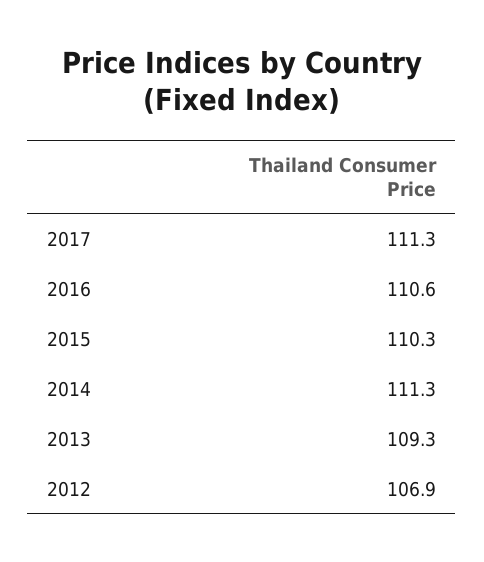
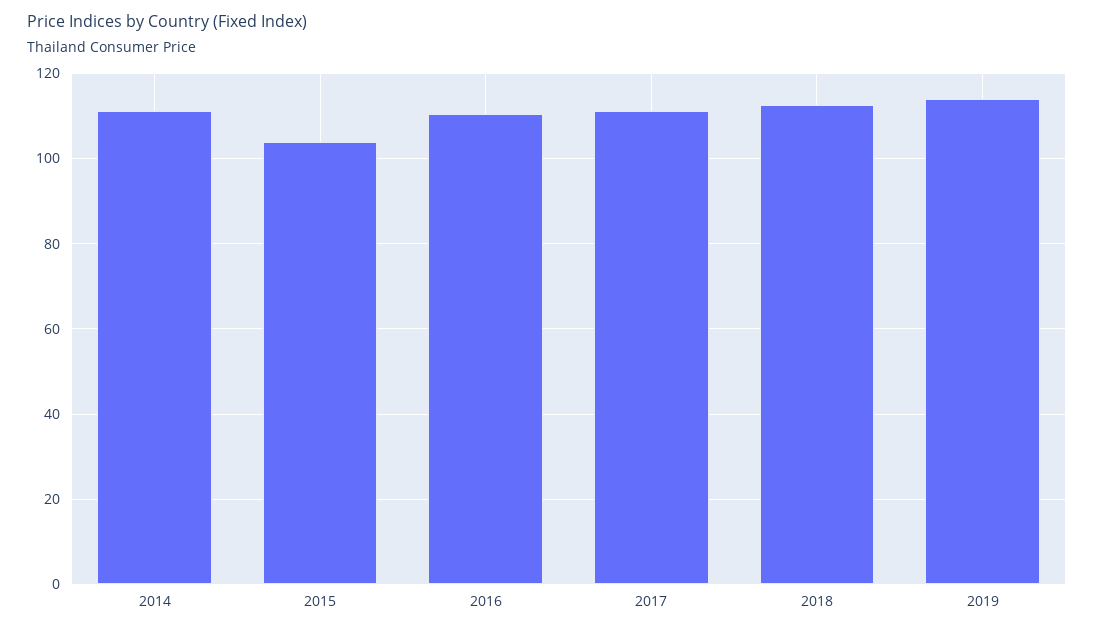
2015: 110.3 -> 104
2013: 109.3 -> none
2012: 106.9 -> none
2018: none -> 112
2019: none -> 114

